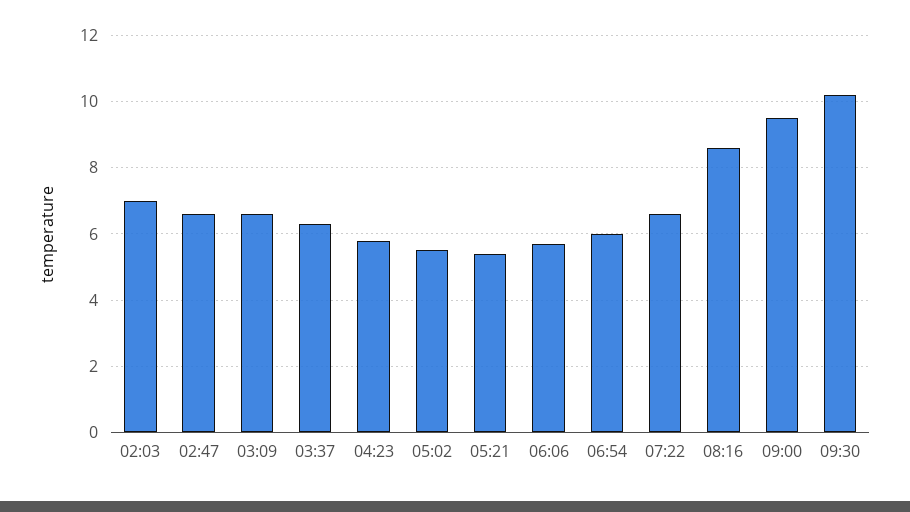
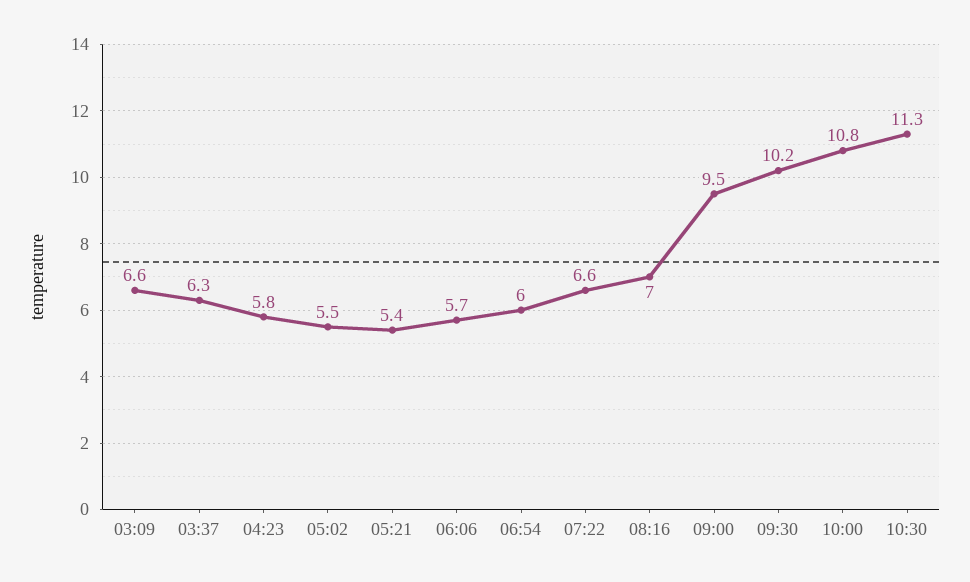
02:03: 7 -> none
02:47: 6.5 -> none
08:16: 8.5 -> 7
10:00: none -> 10.8
10:30: none -> 11.3

